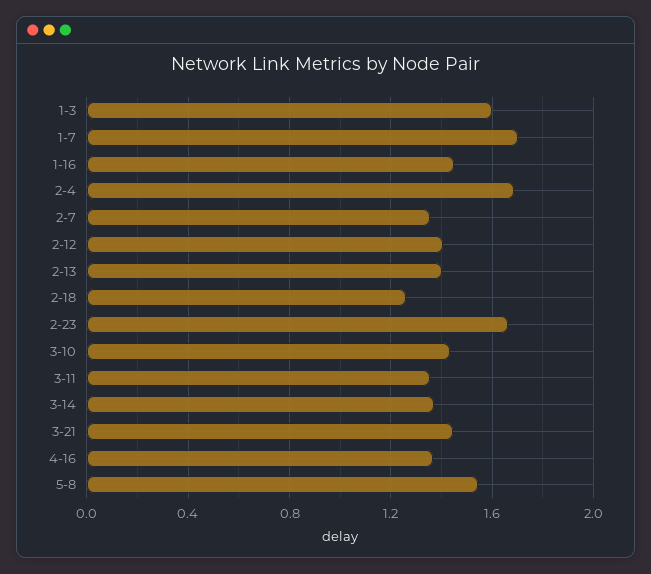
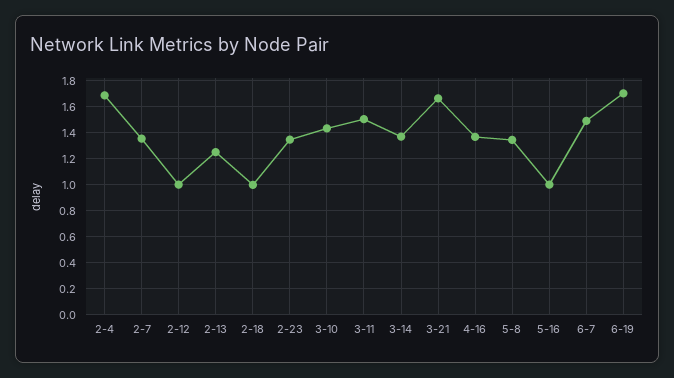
1-3: 1.6 -> none
1-7: 1.7 -> none
1-16: 1.45 -> none
2-12: 1.4 -> 1
2-13: 1.4 -> 1.25
2-18: 1.25 -> 1
2-23: 1.65 -> 1.35
3-11: 1.35 -> 1.5
3-21: 1.45 -> 1.65
5-8: 1.55 -> 1.35
5-16: none -> 1
6-7: none -> 1.5
6-19: none -> 1.7

